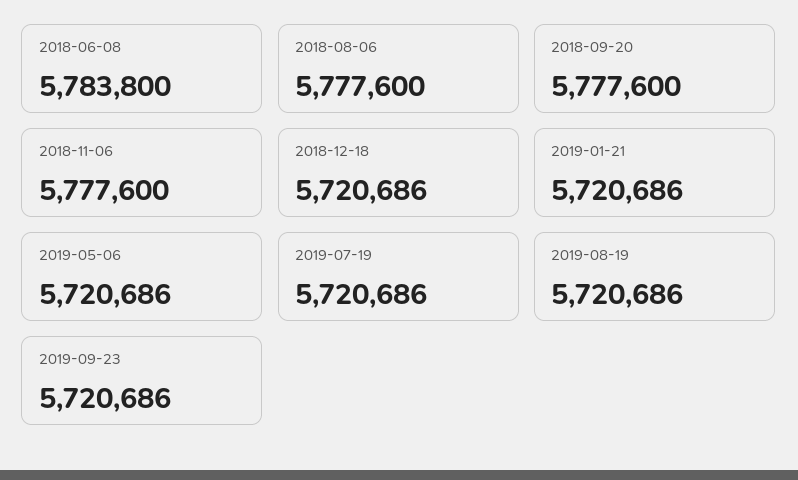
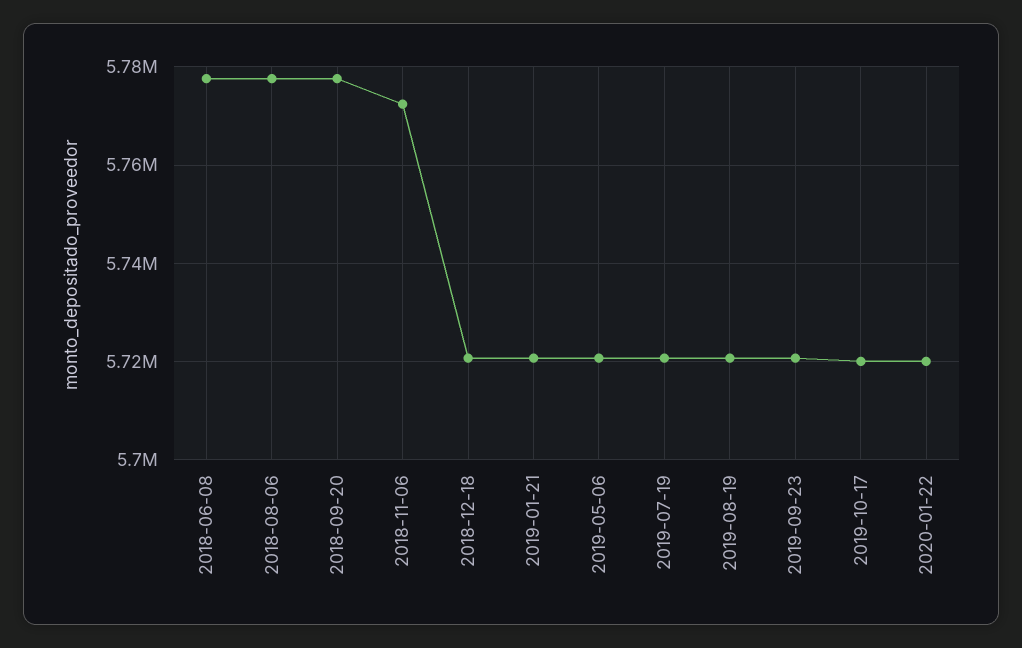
2018-06-08: 5783800 -> 5778000
2018-11-06: 5777600 -> 5772000
2019-10-17: none -> 5720000
2020-01-22: none -> 5720000

